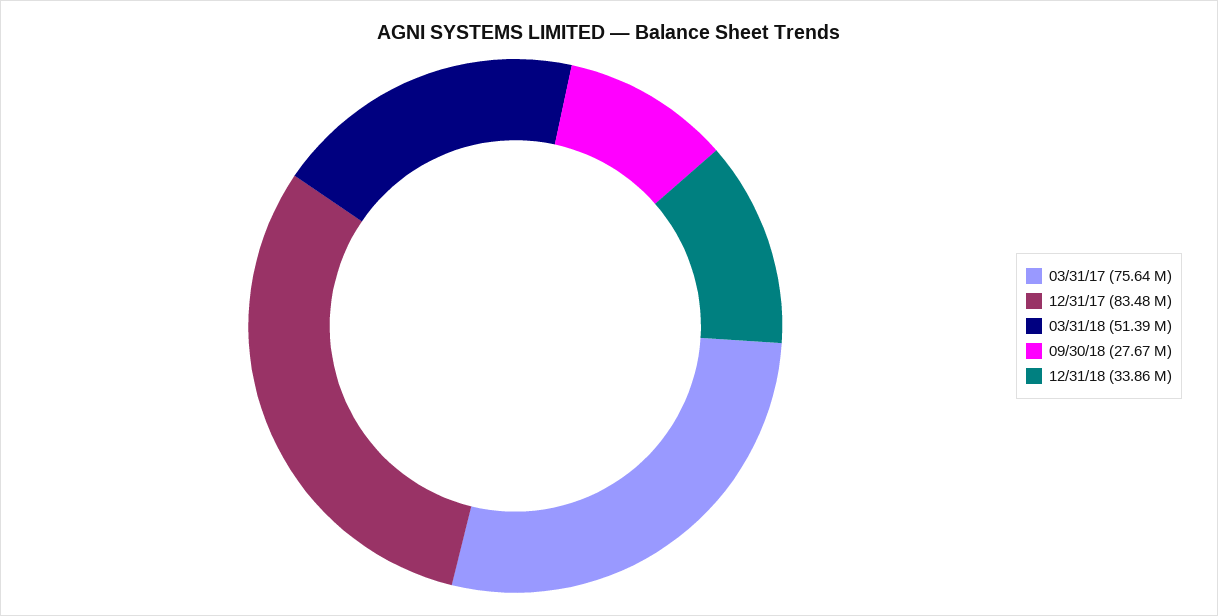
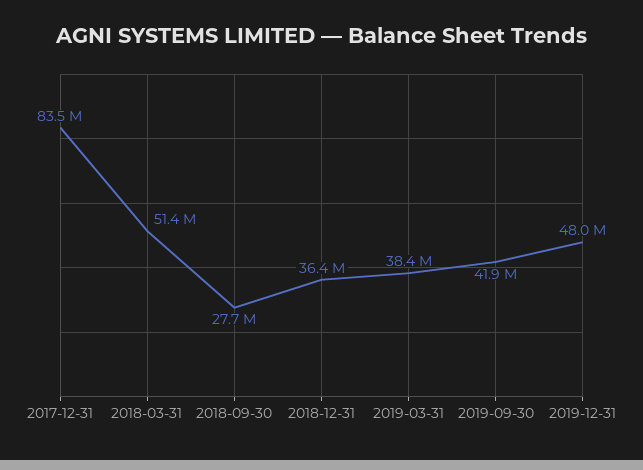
03/31/17: 75640000 -> none
12/31/18: 33860000 -> 36400000
2019-03-31: none -> 38400000
2019-09-30: none -> 41900000
2019-12-31: none -> 48000000

